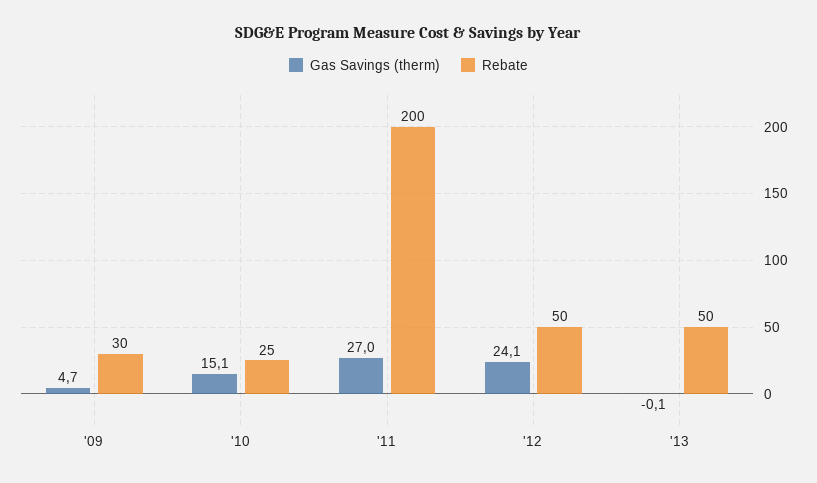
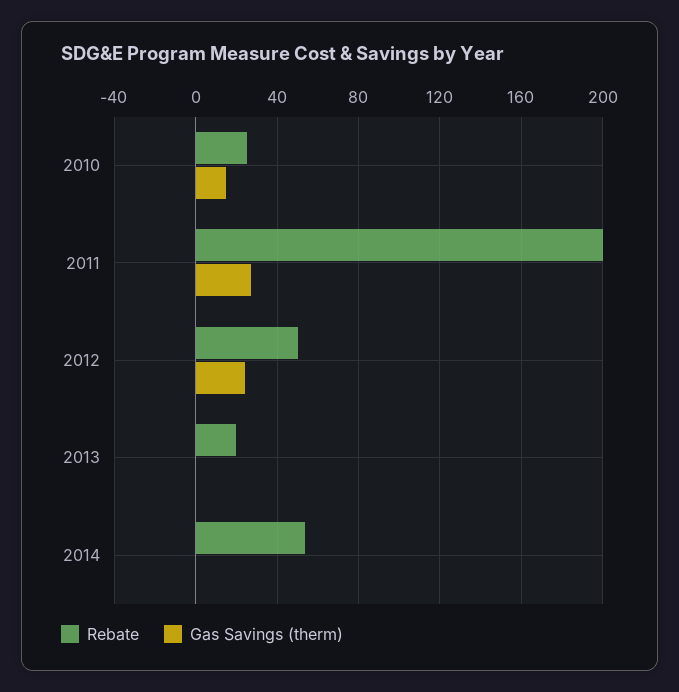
Gas Savings (therm), '09: 4.7 -> none
Rebate, '09: 30 -> none
Rebate, '13: 50 -> 20
Rebate, 2014: none -> 55
Gas Savings (therm), 2014: none -> 0

